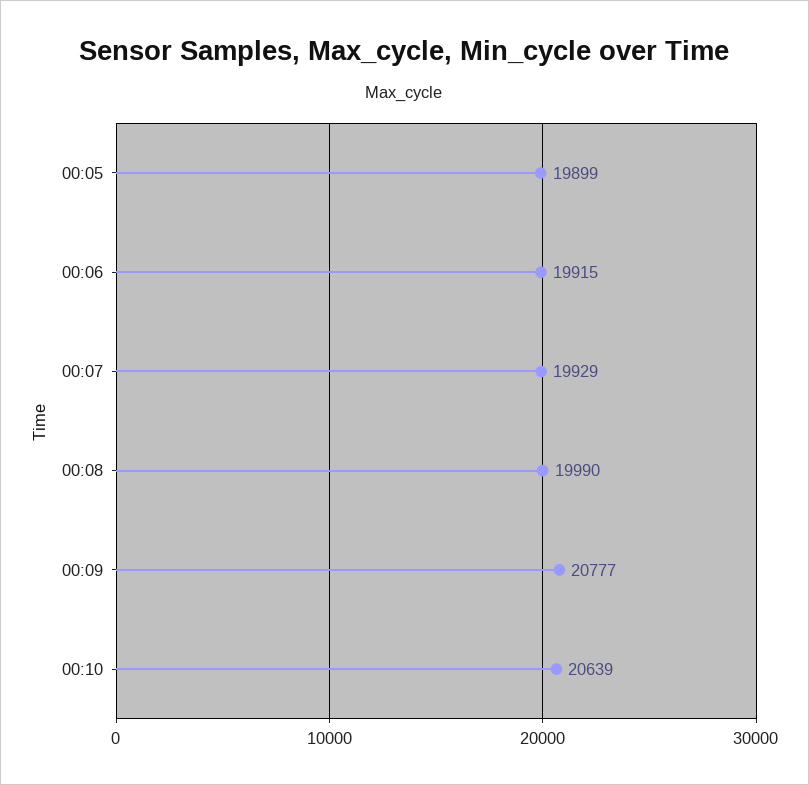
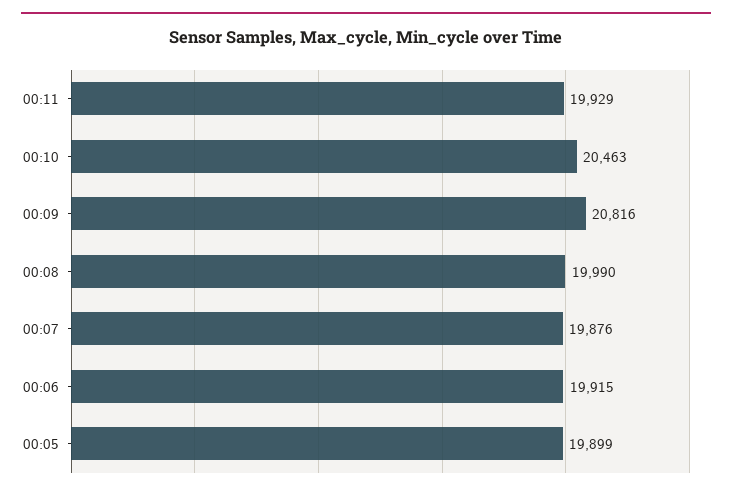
00:07: 19929 -> 19876
00:09: 20777 -> 20816
00:10: 20639 -> 20463
00:11: none -> 19929

